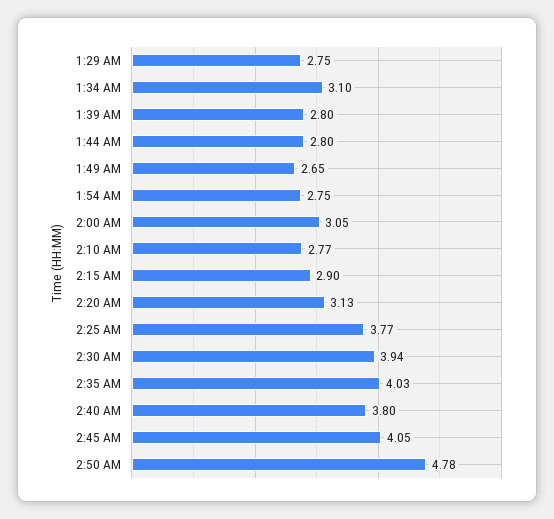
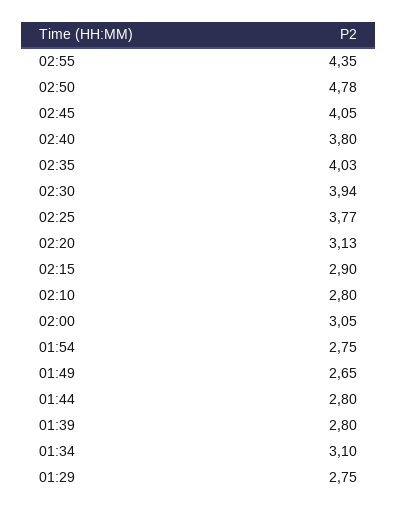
2:10 AM: 2.77 -> 2.8
02:55: none -> 4.35

